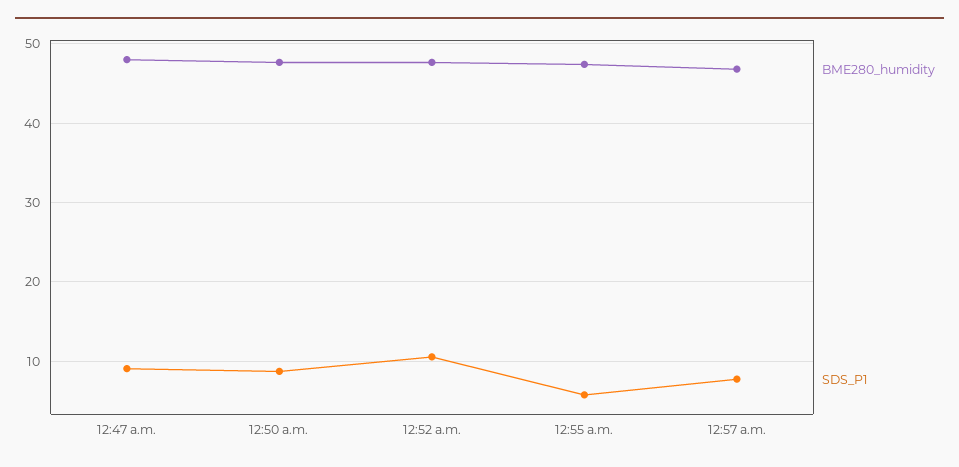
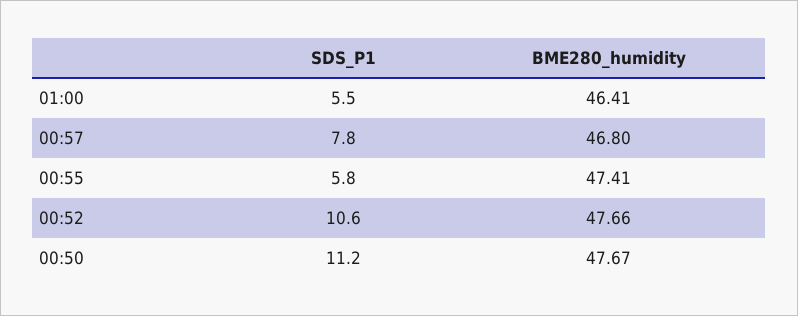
BME280_humidity, 12:47 a.m.: 48 -> none
SDS_P1, 12:47 a.m.: 9 -> none
SDS_P1, 12:50 a.m.: 9 -> 11.2
SDS_P1, 01:00: none -> 5.5
BME280_humidity, 01:00: none -> 46.41

